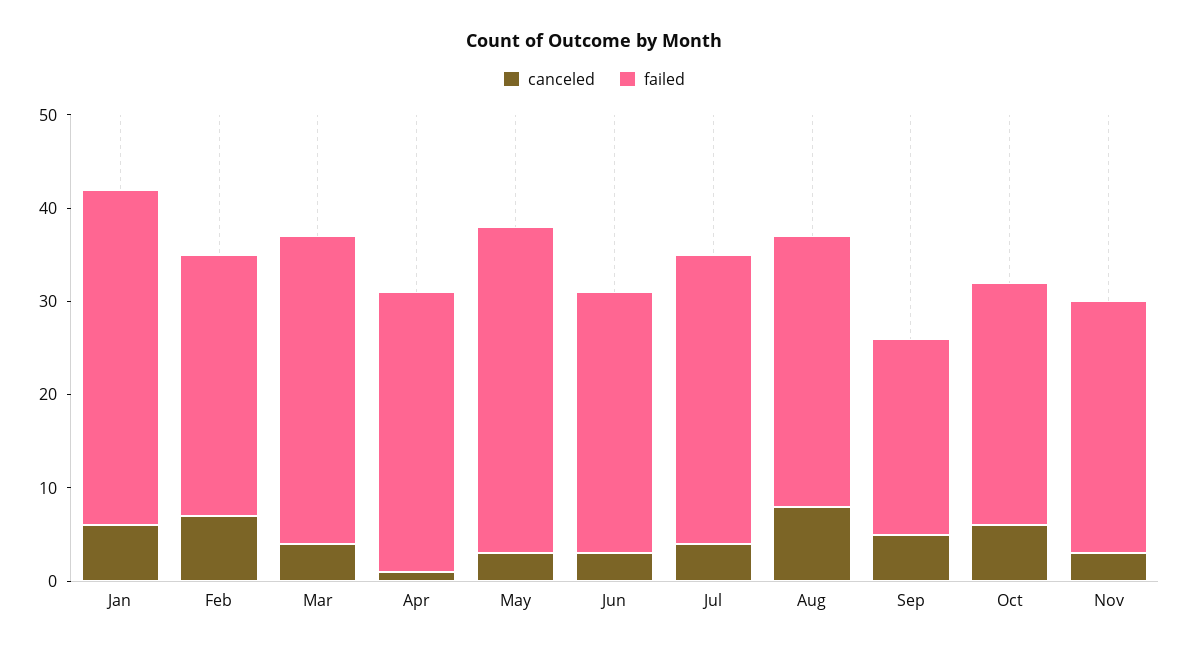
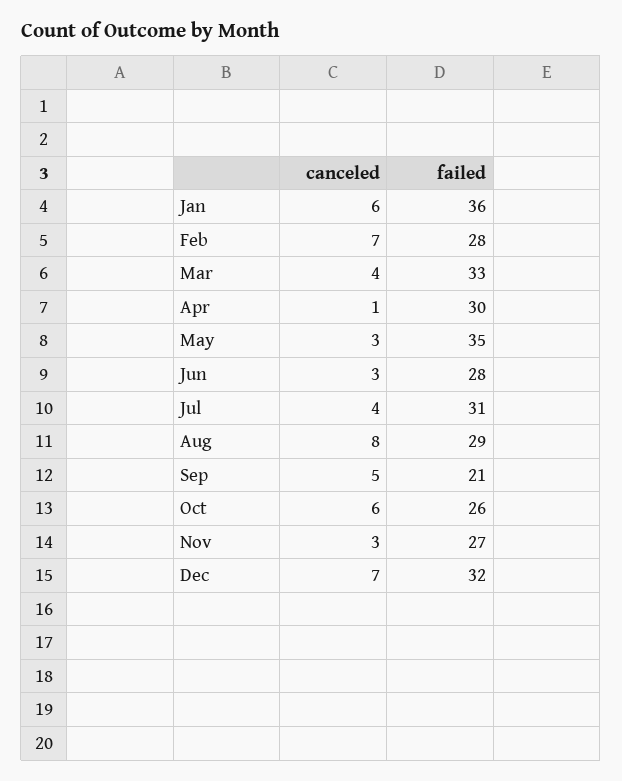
canceled, Dec: none -> 7
failed, Dec: none -> 32

